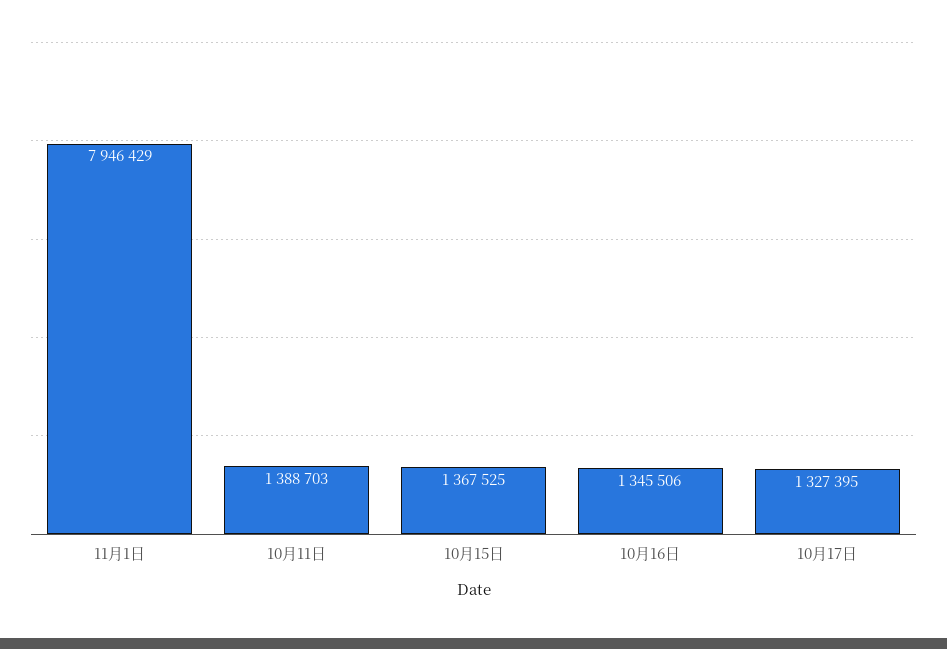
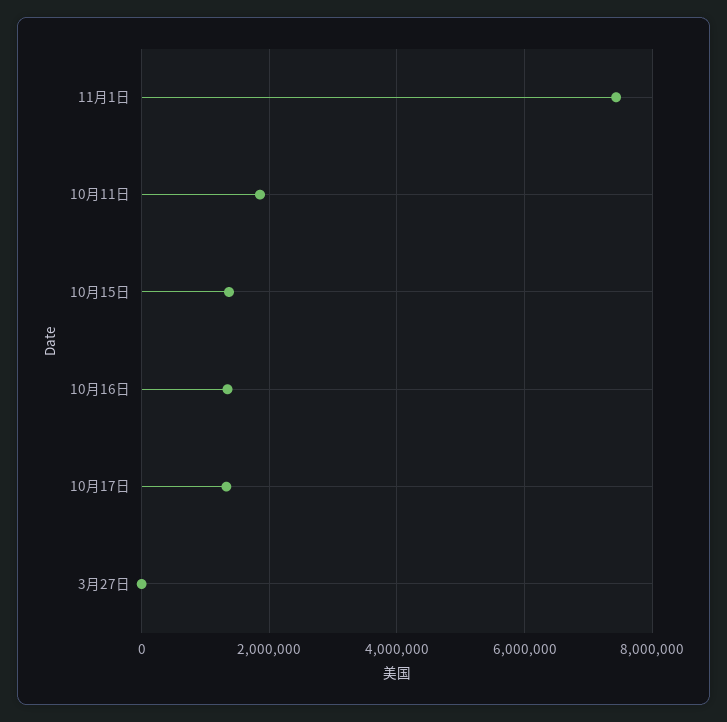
11月1日: 7946429 -> 7400000
10月11日: 1388703 -> 1800000
3月27日: none -> 0

